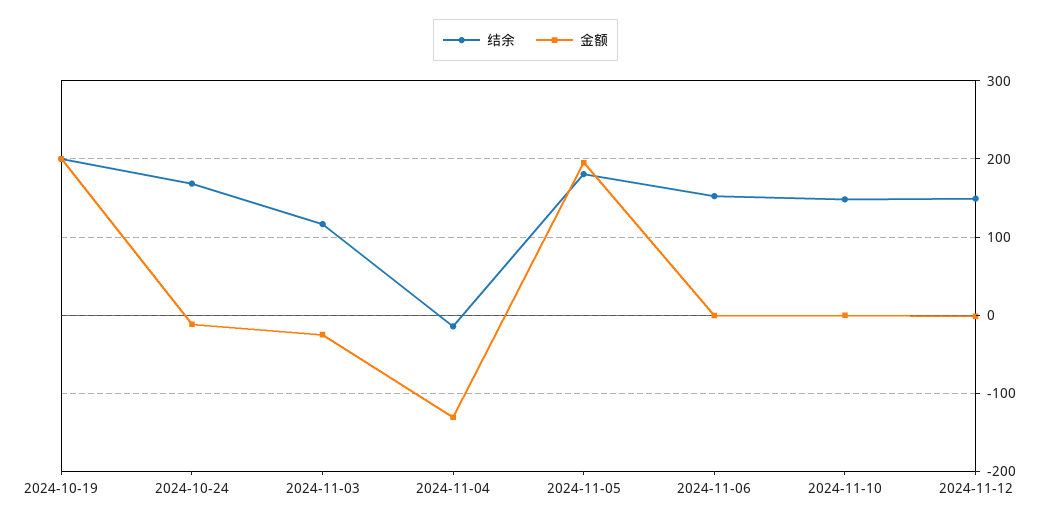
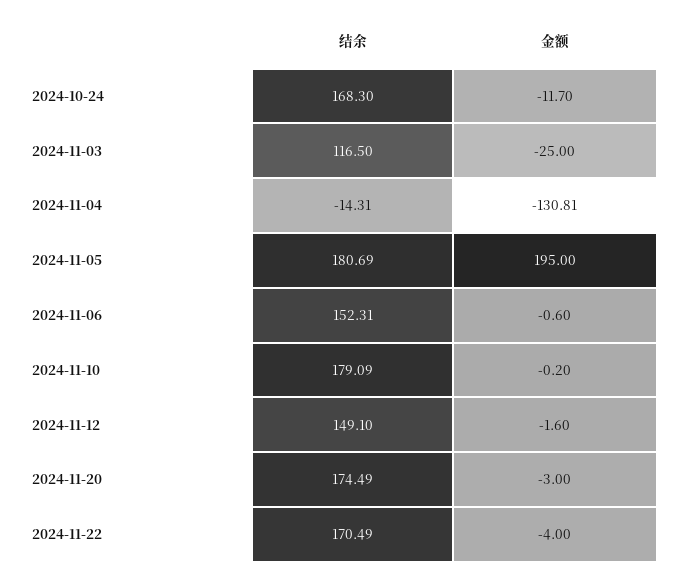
结余, 2024-10-19: 200 -> none
金额, 2024-10-19: 200 -> none
结余, 2024-11-10: 150 -> 179.09
结余, 2024-11-20: none -> 174.49
金额, 2024-11-20: none -> -3
结余, 2024-11-22: none -> 170.49
金额, 2024-11-22: none -> -4

